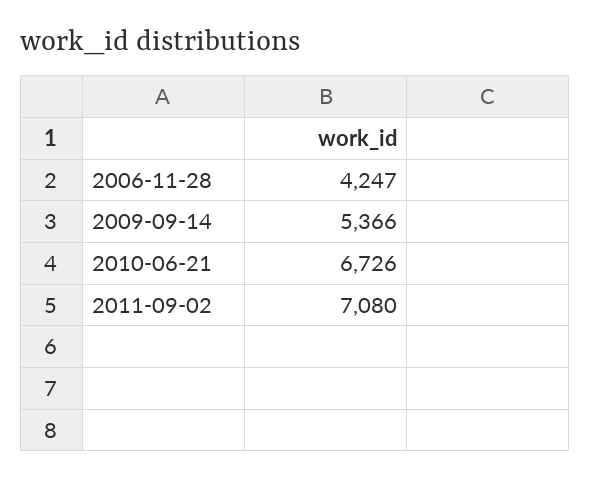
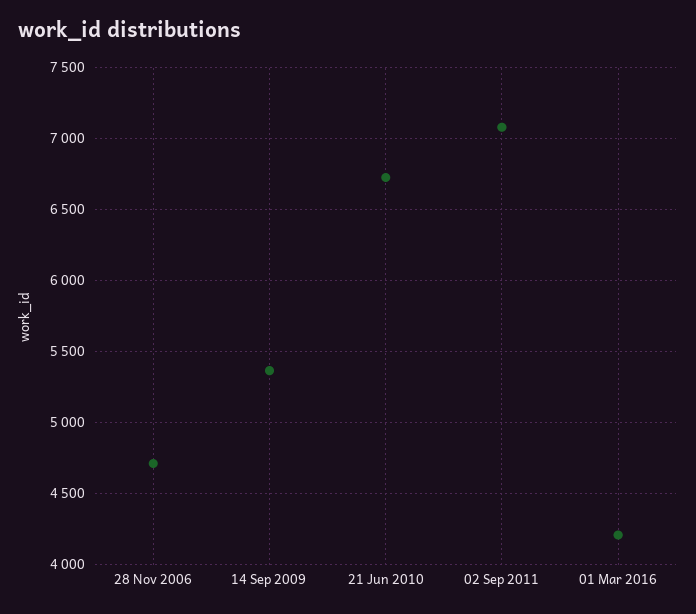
2006-11-28: 4247 -> 4700
01 Mar 2016: none -> 4200

